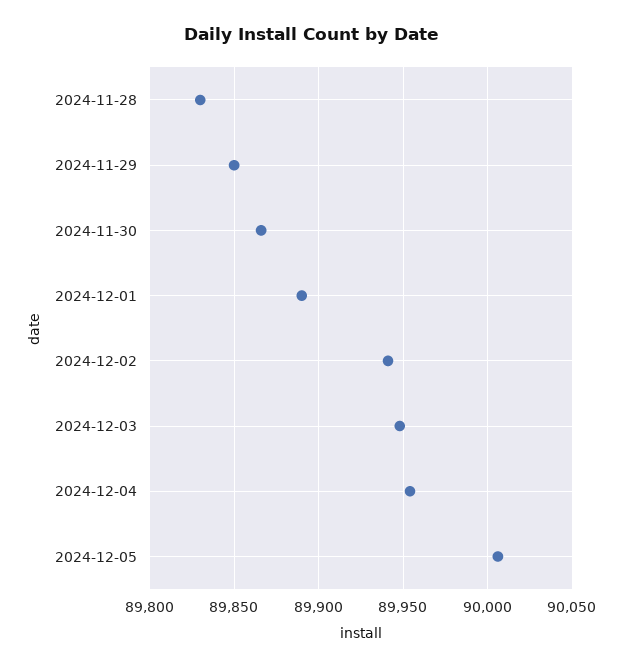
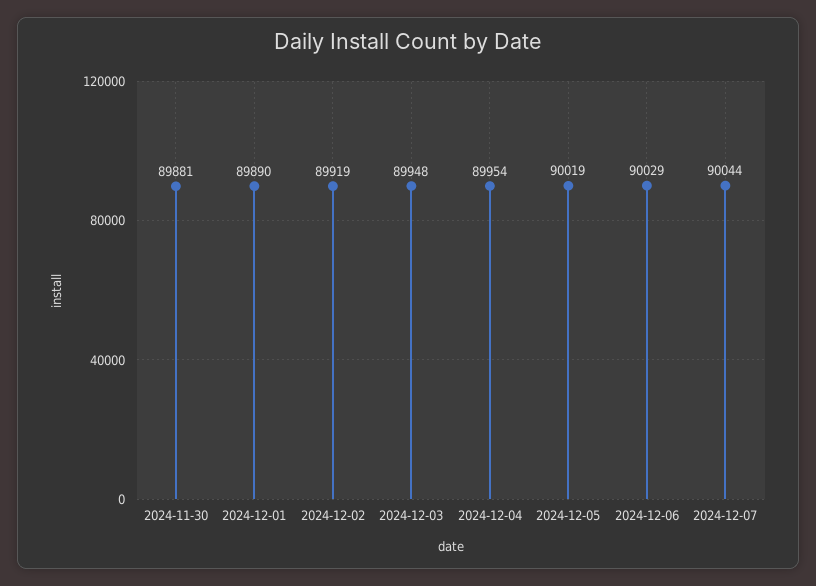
2024-11-28: 89830 -> none
2024-11-29: 89850 -> none
2024-11-30: 89865 -> 89881
2024-12-02: 89940 -> 89919
2024-12-05: 90005 -> 90019
2024-12-06: none -> 90029
2024-12-07: none -> 90044

